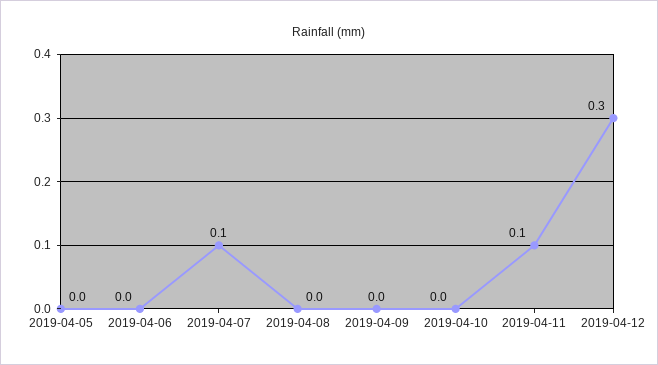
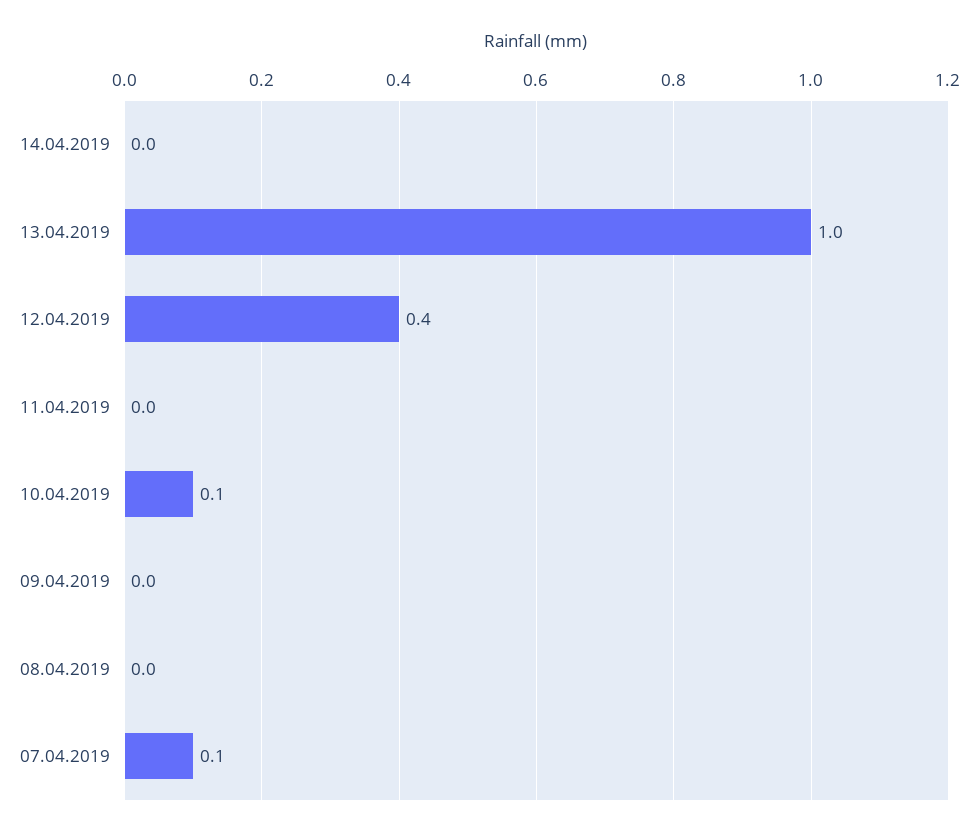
2019-04-05: 0 -> none
2019-04-06: 0 -> none
2019-04-10: 0 -> 0.1
2019-04-11: 0.1 -> 0
2019-04-12: 0.3 -> 0.4
14.04.2019: none -> 0
13.04.2019: none -> 1

